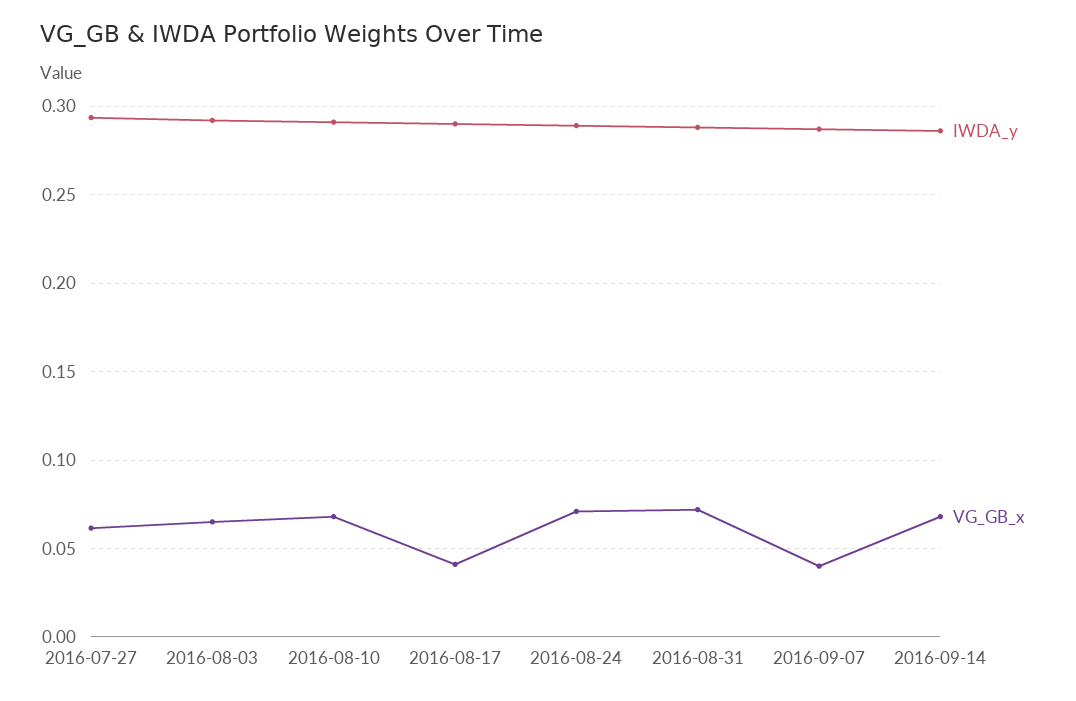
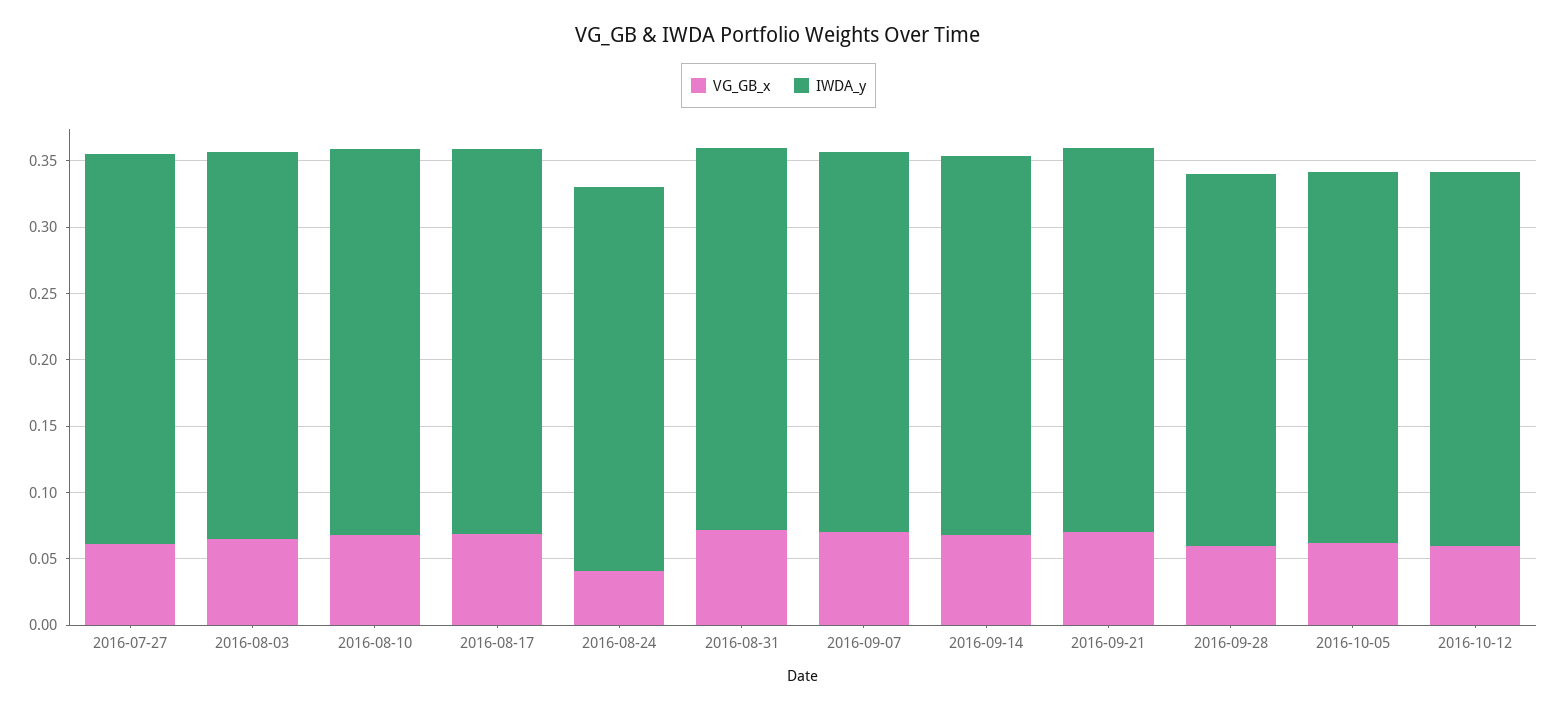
VG_GB_x, 2016-08-17: 0.04 -> 0.07
VG_GB_x, 2016-08-24: 0.07 -> 0.04
VG_GB_x, 2016-09-07: 0.04 -> 0.07
VG_GB_x, 2016-09-21: none -> 0.07
IWDA_y, 2016-09-21: none -> 0.29
VG_GB_x, 2016-09-28: none -> 0.06
IWDA_y, 2016-09-28: none -> 0.28
VG_GB_x, 2016-10-05: none -> 0.06
IWDA_y, 2016-10-05: none -> 0.28
VG_GB_x, 2016-10-12: none -> 0.06
IWDA_y, 2016-10-12: none -> 0.28

